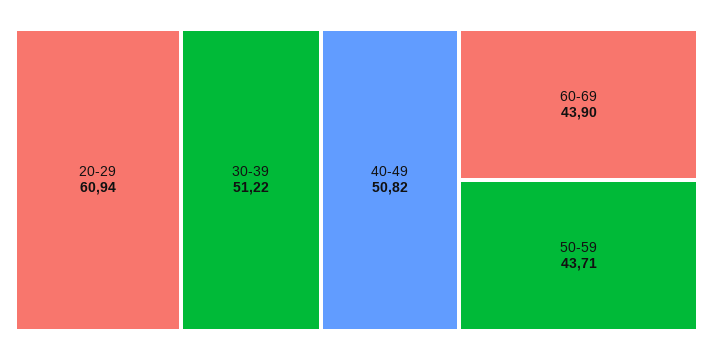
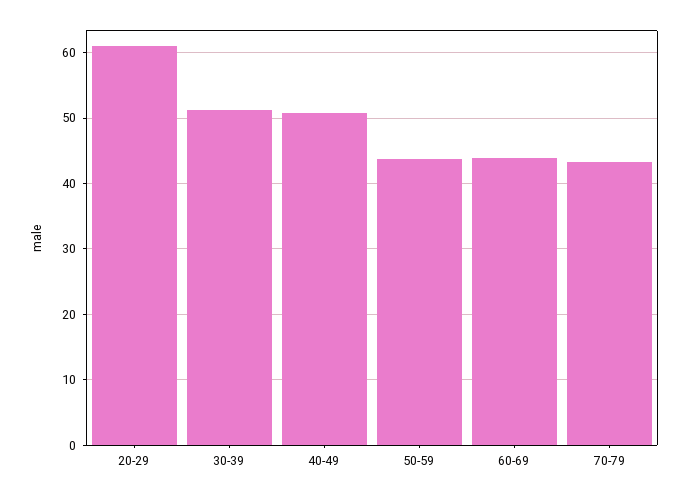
70-79: none -> 43

